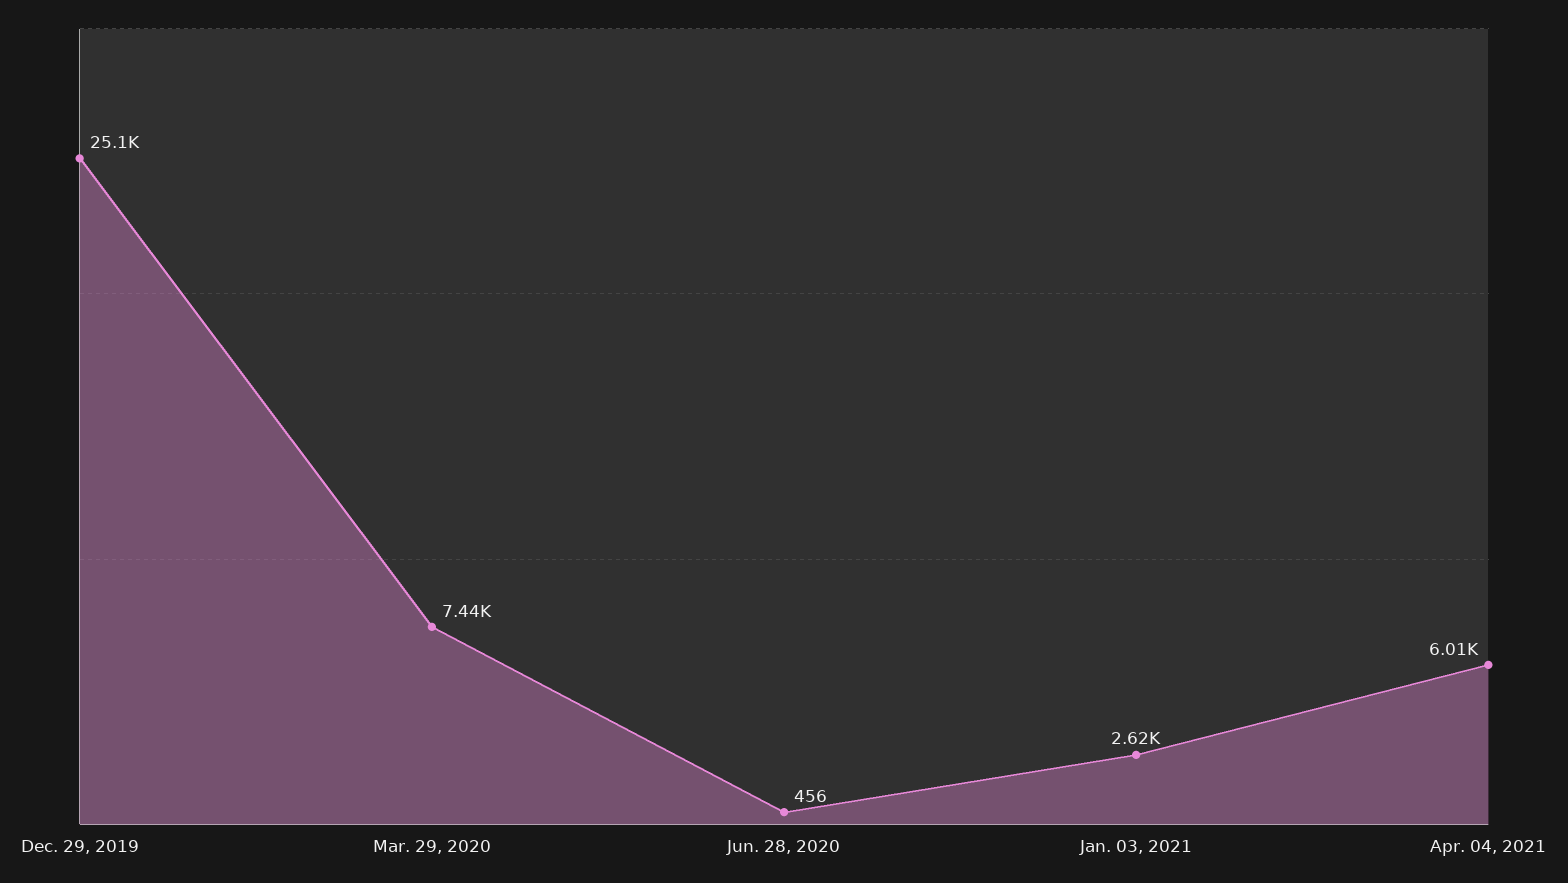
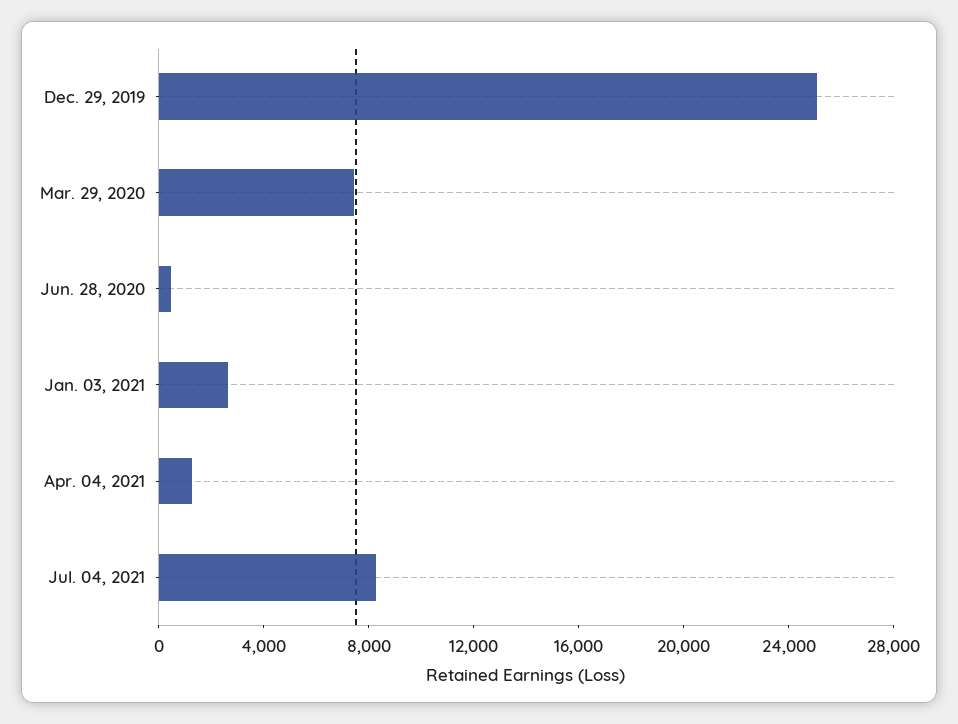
Apr. 04, 2021: 6010 -> 1000
Jul. 04, 2021: none -> 8000

